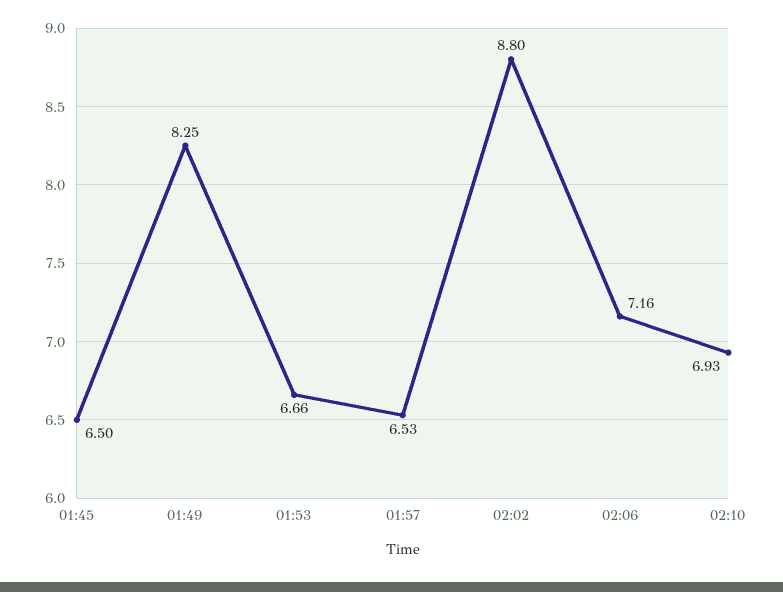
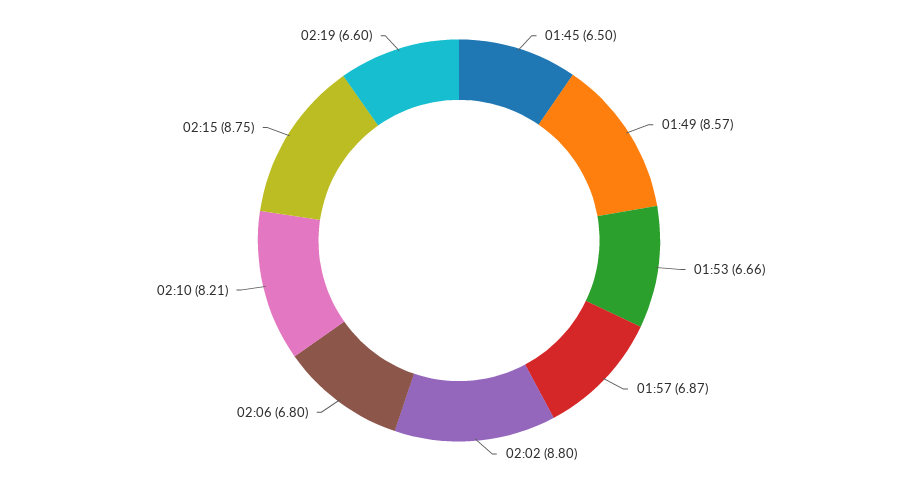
01:49: 8.25 -> 8.57
01:57: 6.53 -> 6.87
02:06: 7.16 -> 6.8
02:10: 6.93 -> 8.21
02:15: none -> 8.75
02:19: none -> 6.6

